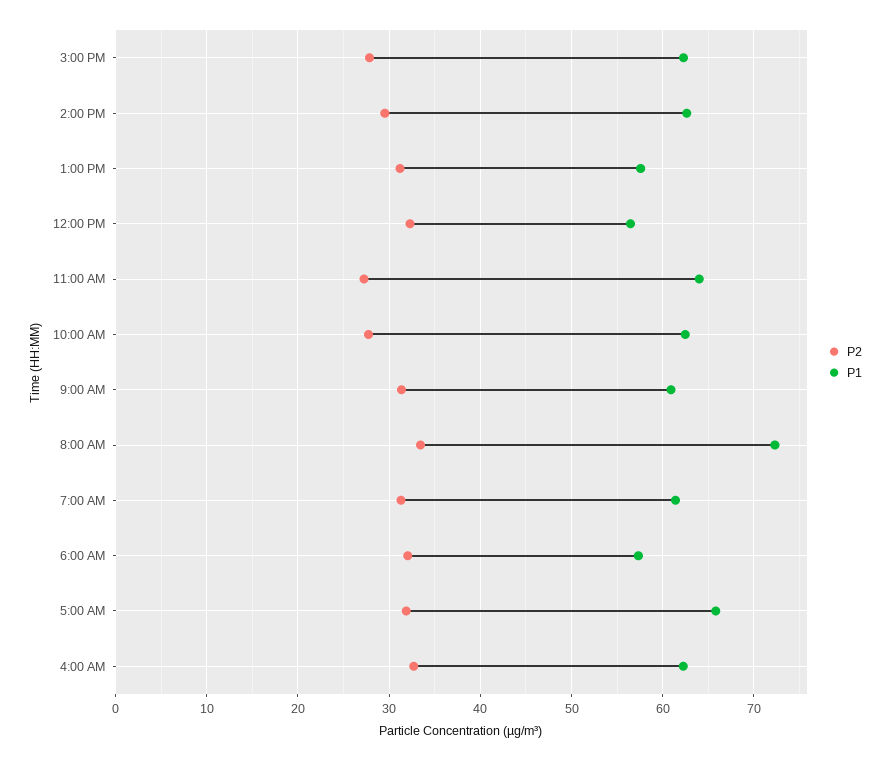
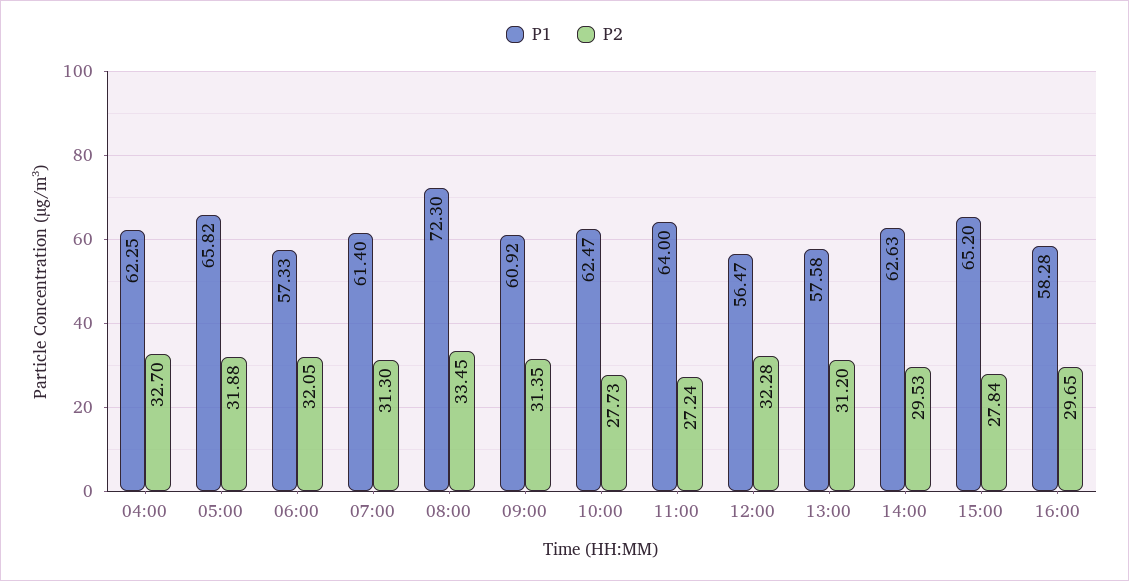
P1, 3:00 PM: 62 -> 65.2
P1, 16:00: none -> 58.28
P2, 16:00: none -> 29.65

